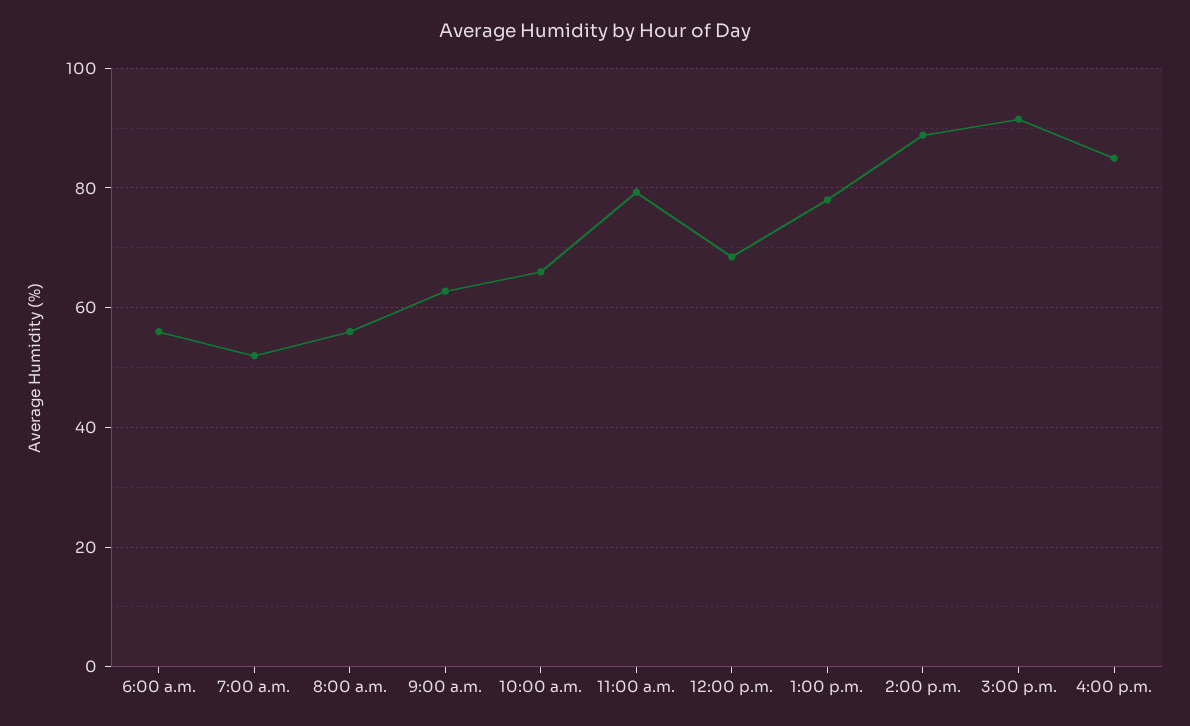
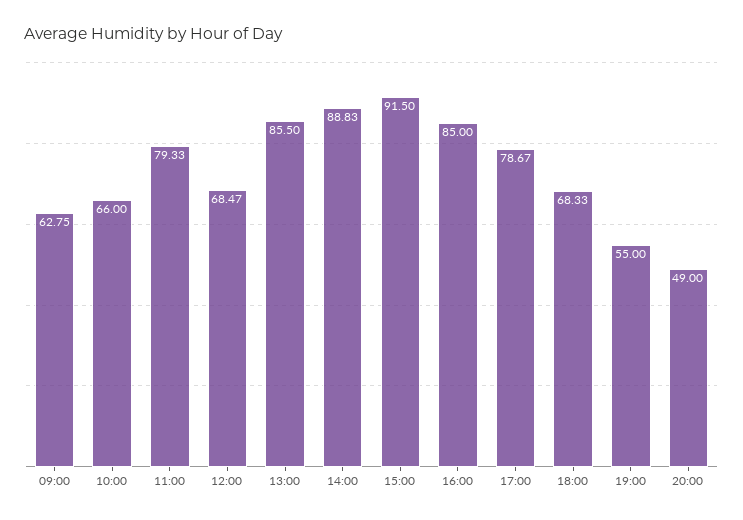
6:00 a.m.: 56 -> none
7:00 a.m.: 52 -> none
8:00 a.m.: 56 -> none
1:00 p.m.: 78 -> 85.5
17:00: none -> 78.67
18:00: none -> 68.33
19:00: none -> 55
20:00: none -> 49

